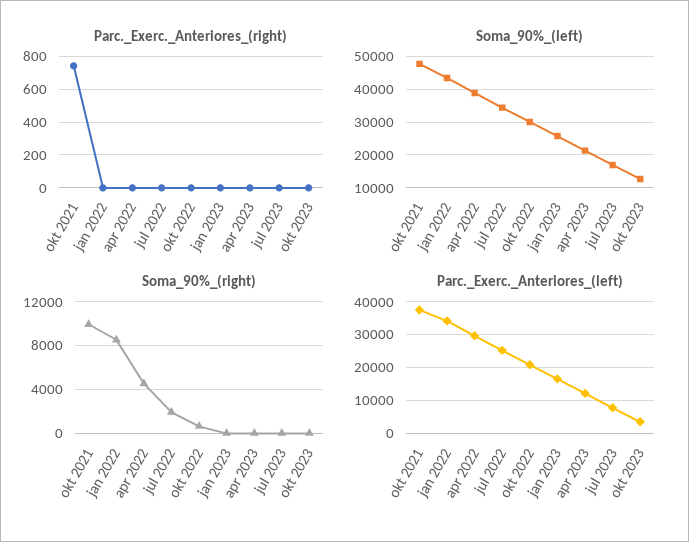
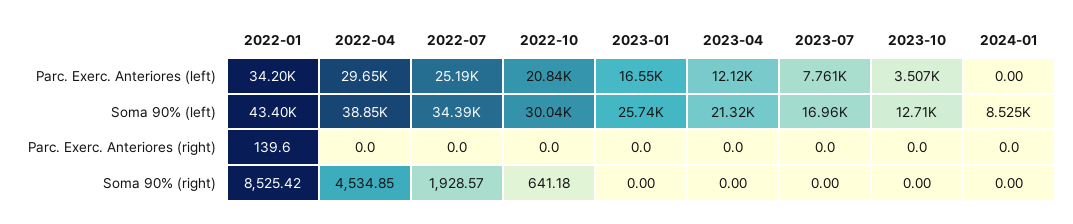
Parc._Exerc._Anteriores_(right), okt 2021: 750 -> none
Parc._Exerc._Anteriores_(right), jan 2022: 0 -> 139.6
Soma_90%_(left), okt 2021: 48000 -> none
Soma_90%_(right), okt 2021: 10000 -> none
Parc._Exerc._Anteriores_(left), okt 2021: 38000 -> none
Parc._Exerc._Anteriores_(left), 2024-01: none -> 0
Soma_90%_(left), 2024-01: none -> 8525
Parc._Exerc._Anteriores_(right), 2024-01: none -> 0
Soma_90%_(right), 2024-01: none -> 0

